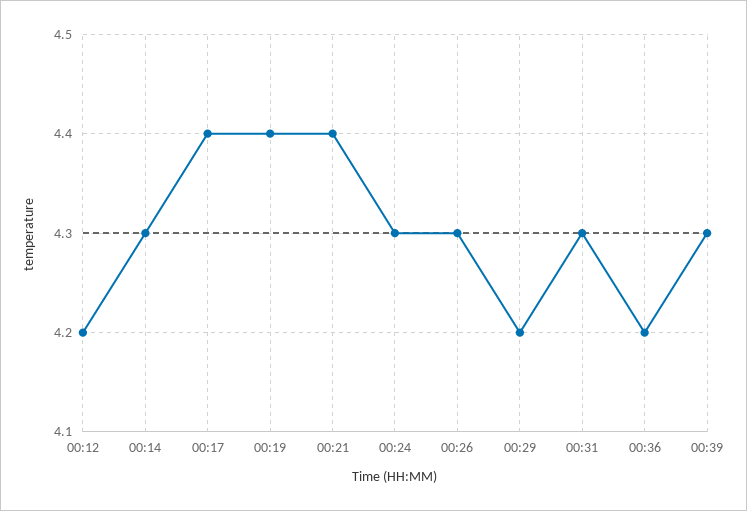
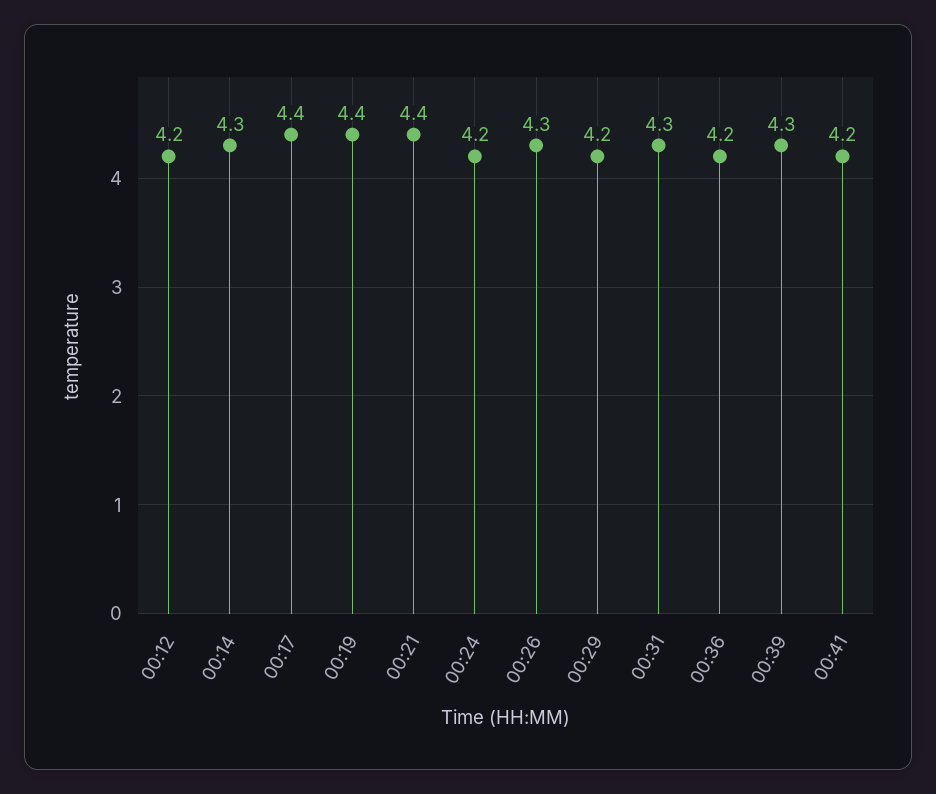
00:24: 4.3 -> 4.2
00:41: none -> 4.2

